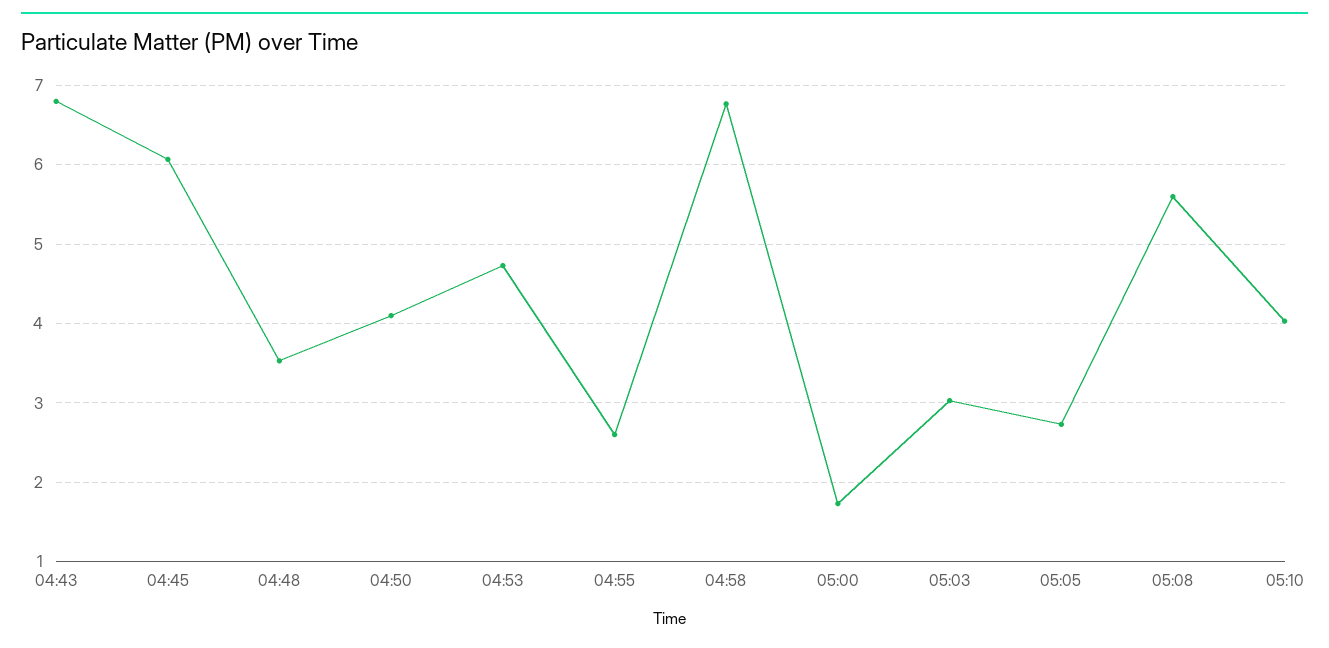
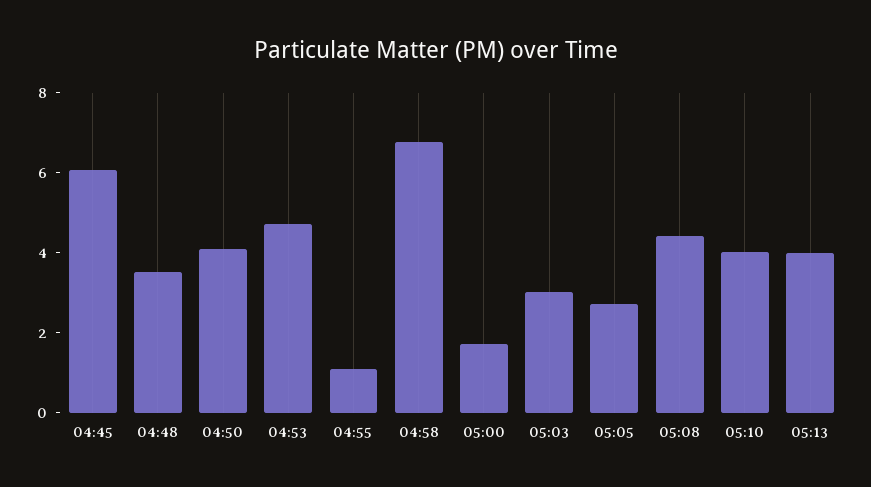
04:43: 6.8 -> none
04:55: 2.6 -> 1
05:08: 5.6 -> 4.5
05:13: none -> 4

